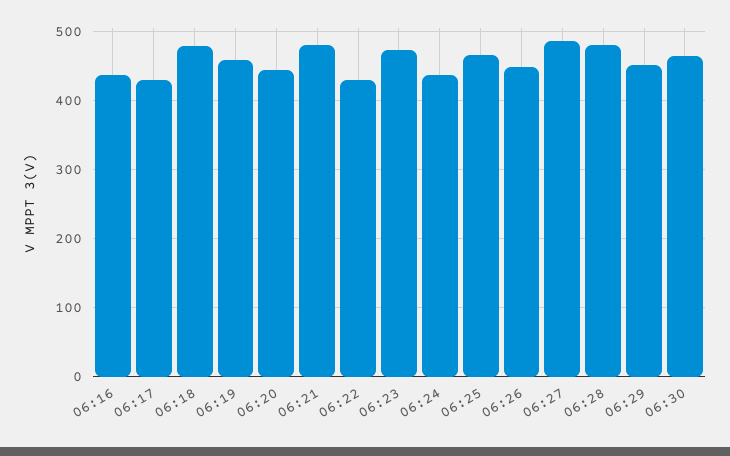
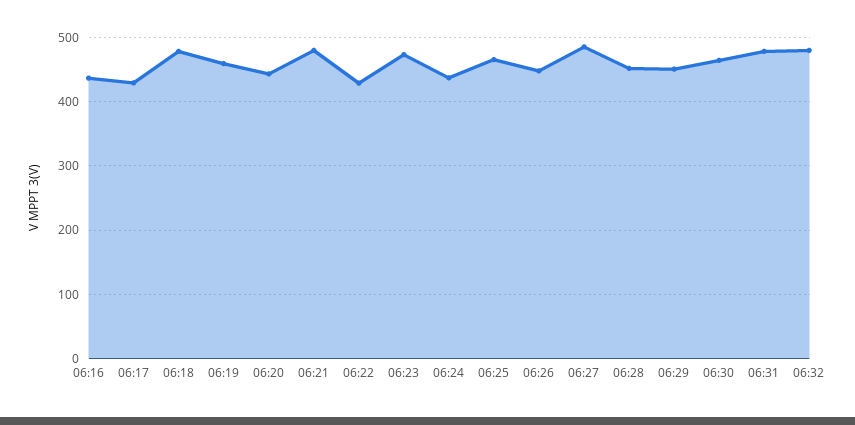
06:28: 480 -> 450
06:31: none -> 480
06:32: none -> 480

